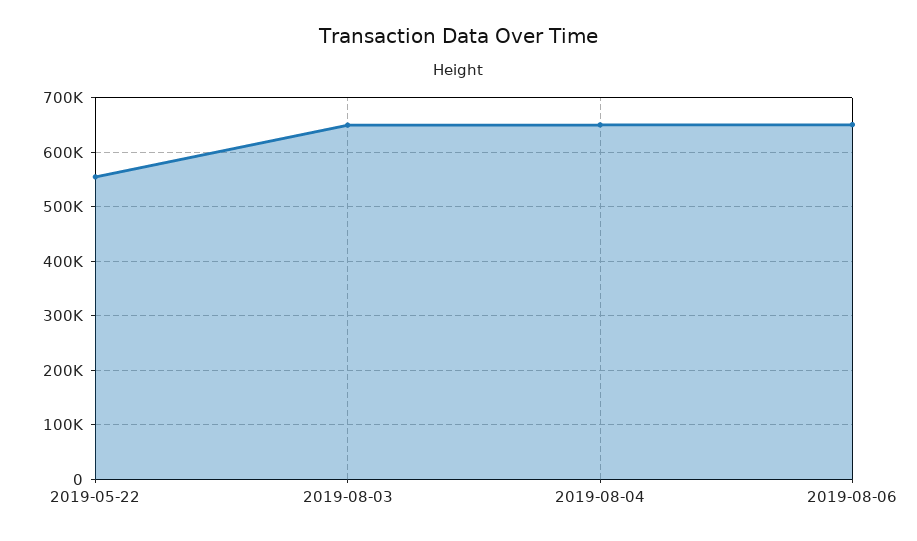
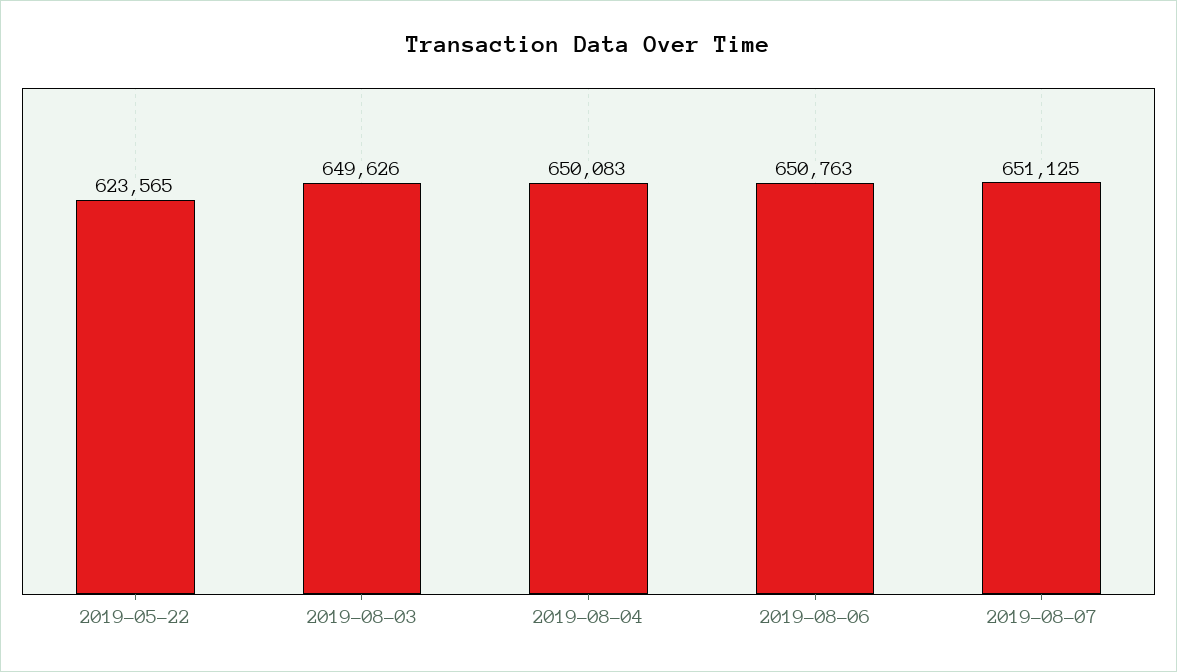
2019-05-22: 560000 -> 623565
2019-08-07: none -> 651125

